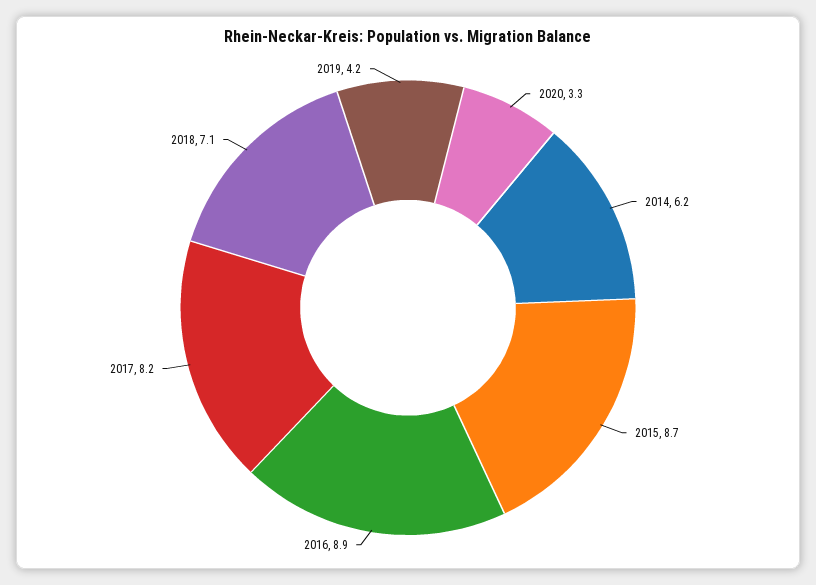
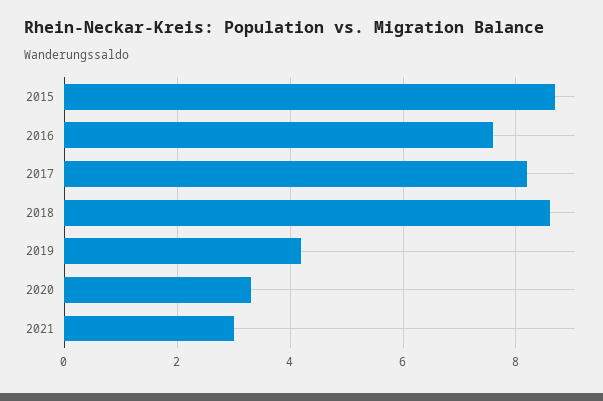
2014: 6.2 -> none
2016: 8.9 -> 7.5
2018: 7.1 -> 8.5
2021: none -> 3

